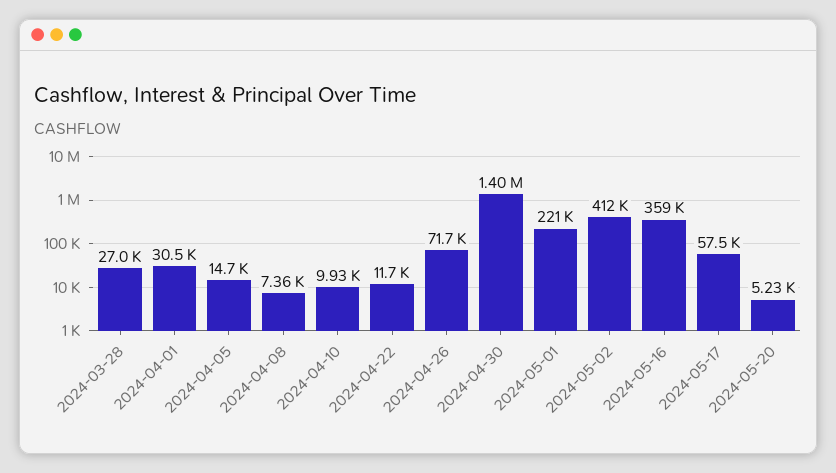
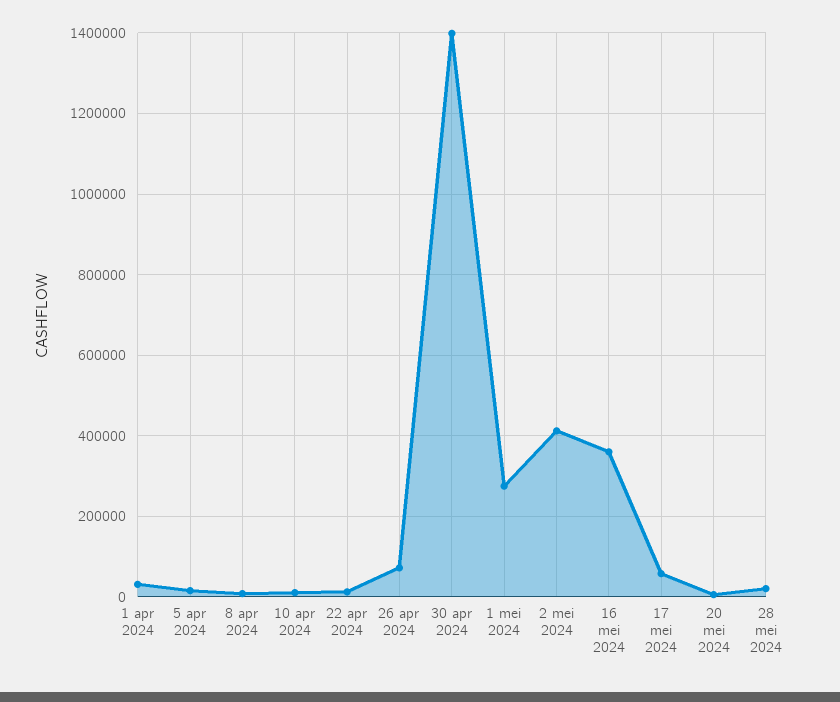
2024-03-28: 27000 -> none
2024-05-01: 221000 -> 280000
28 mei 2024: none -> 20000

